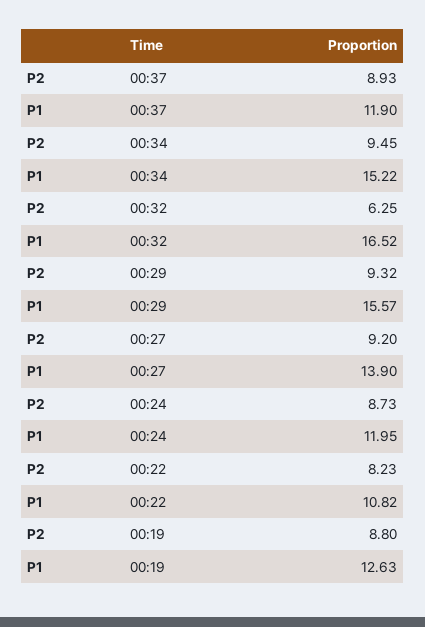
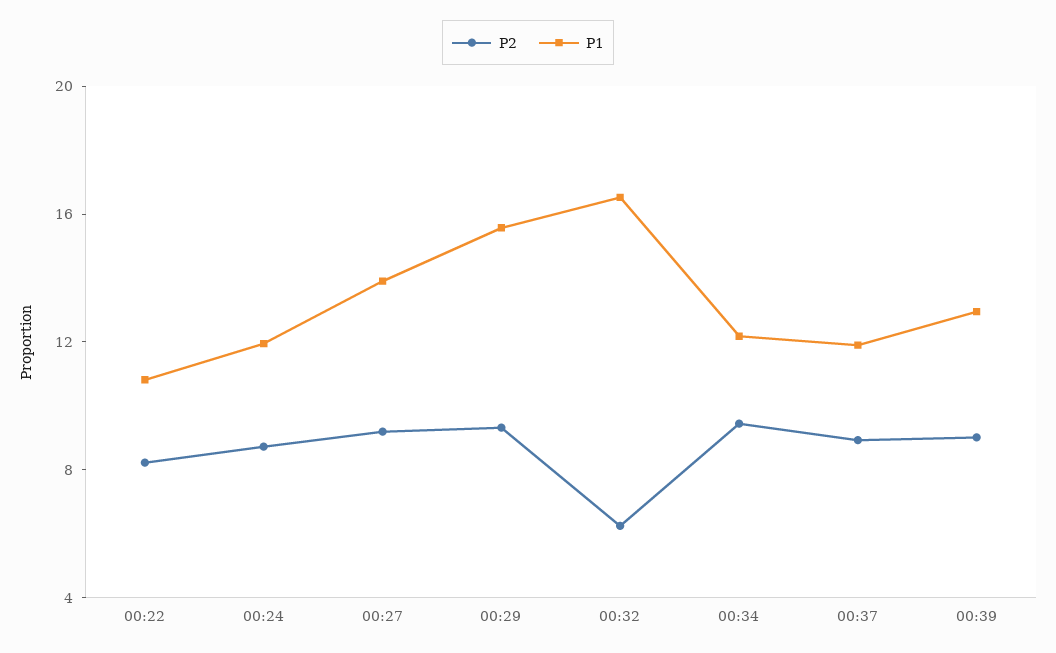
P1, 00:34: 15.22 -> 12
P2, 00:19: 8.8 -> none
P1, 00:19: 12.63 -> none
P2, 00:39: none -> 9
P1, 00:39: none -> 13

